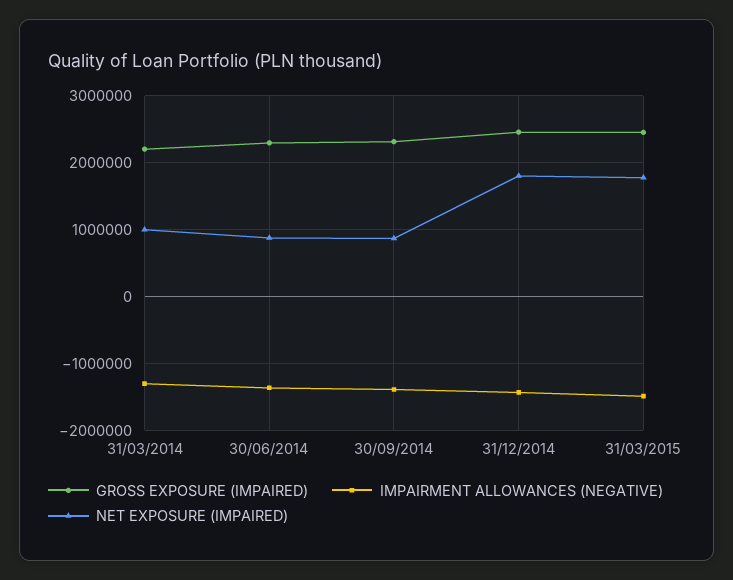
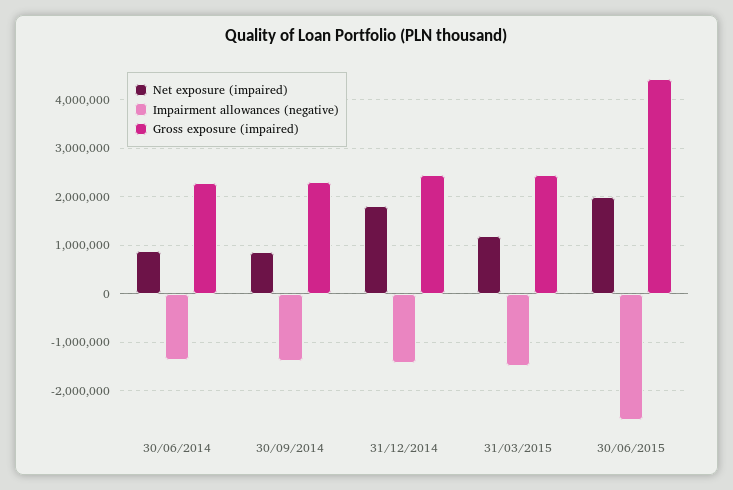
GROSS EXPOSURE (IMPAIRED), 31/03/2014: 2200000 -> none
IMPAIRMENT ALLOWANCES (NEGATIVE), 31/03/2014: -1300000 -> none
NET EXPOSURE (IMPAIRED), 31/03/2014: 1000000 -> none
NET EXPOSURE (IMPAIRED), 31/03/2015: 1800000 -> 1200000
NET EXPOSURE (IMPAIRED), 30/06/2015: none -> 2000000
IMPAIRMENT ALLOWANCES (NEGATIVE), 30/06/2015: none -> -2600000
GROSS EXPOSURE (IMPAIRED), 30/06/2015: none -> 4400000

